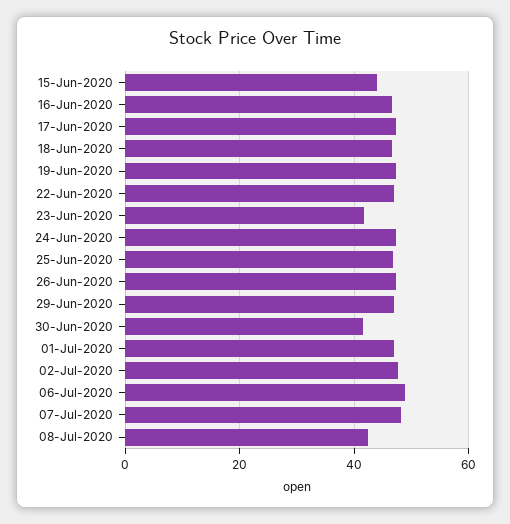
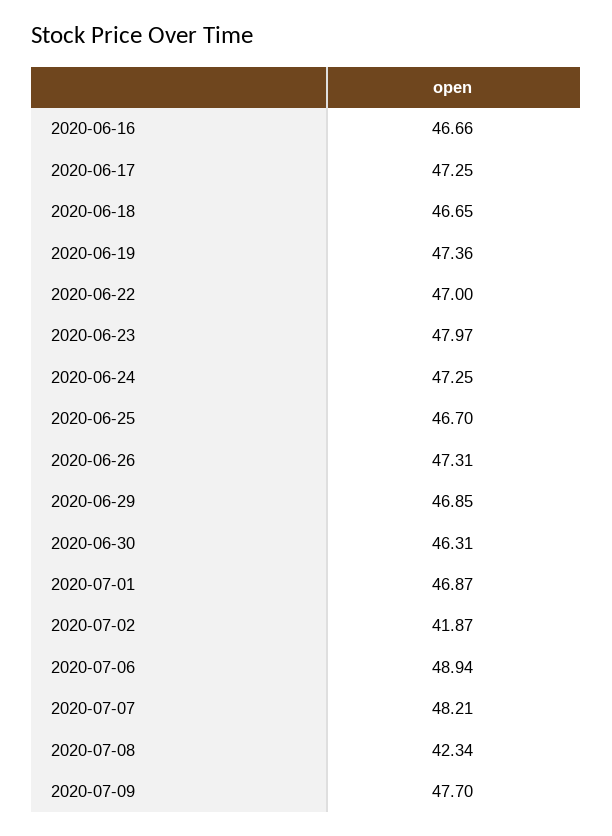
15-Jun-2020: 44 -> none
23-Jun-2020: 42 -> 47.97
30-Jun-2020: 42 -> 46.31
02-Jul-2020: 48 -> 41.87
2020-07-09: none -> 47.7

